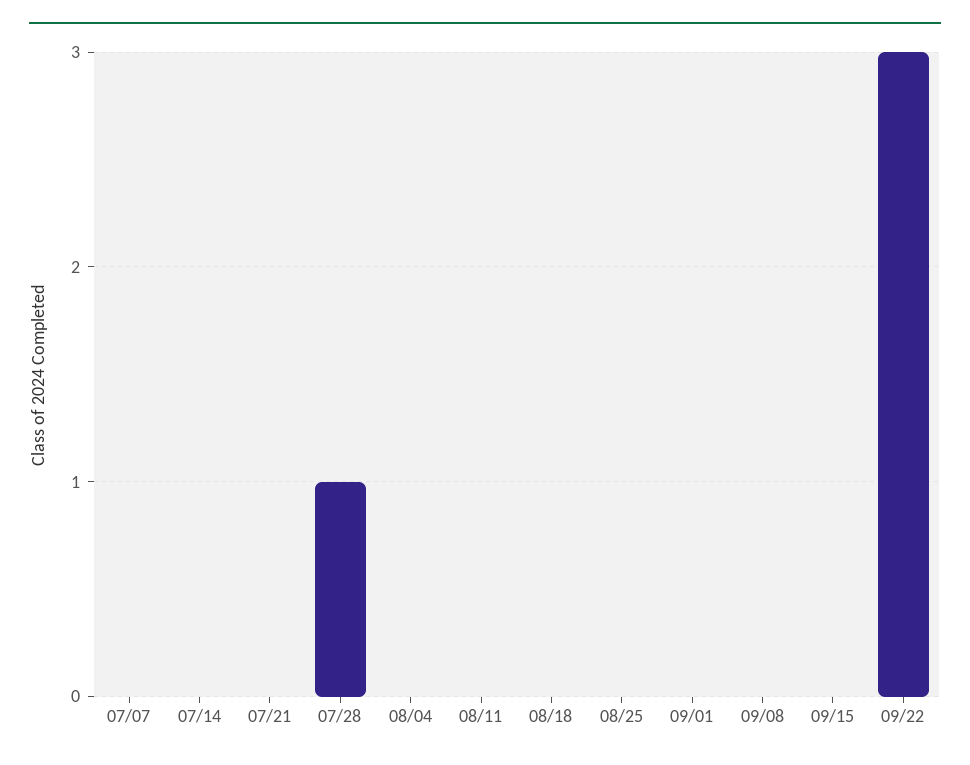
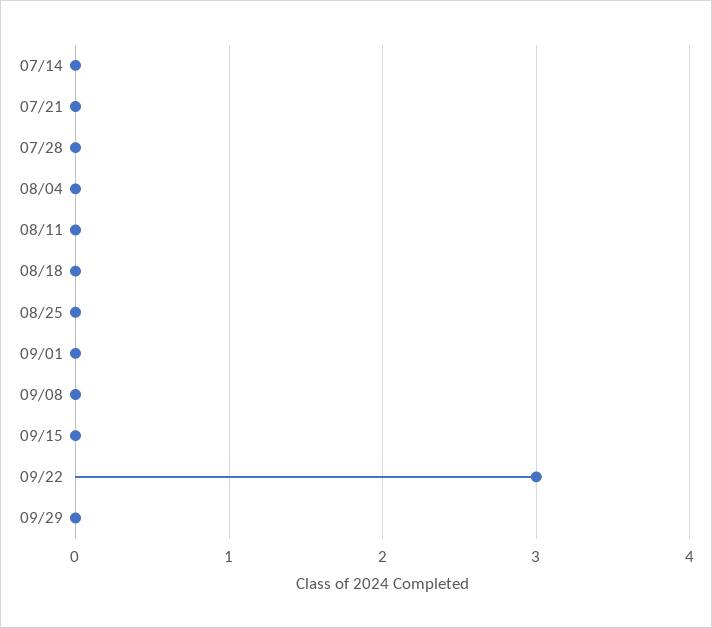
07/07: 0 -> none
07/28: 1 -> 0
09/29: none -> 0

